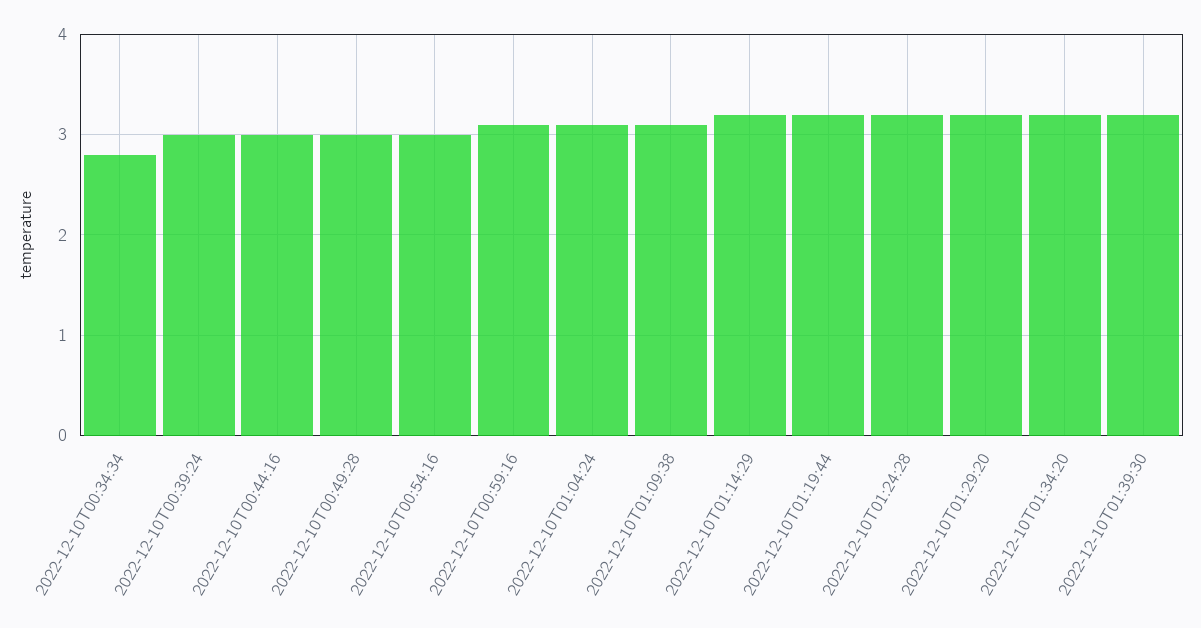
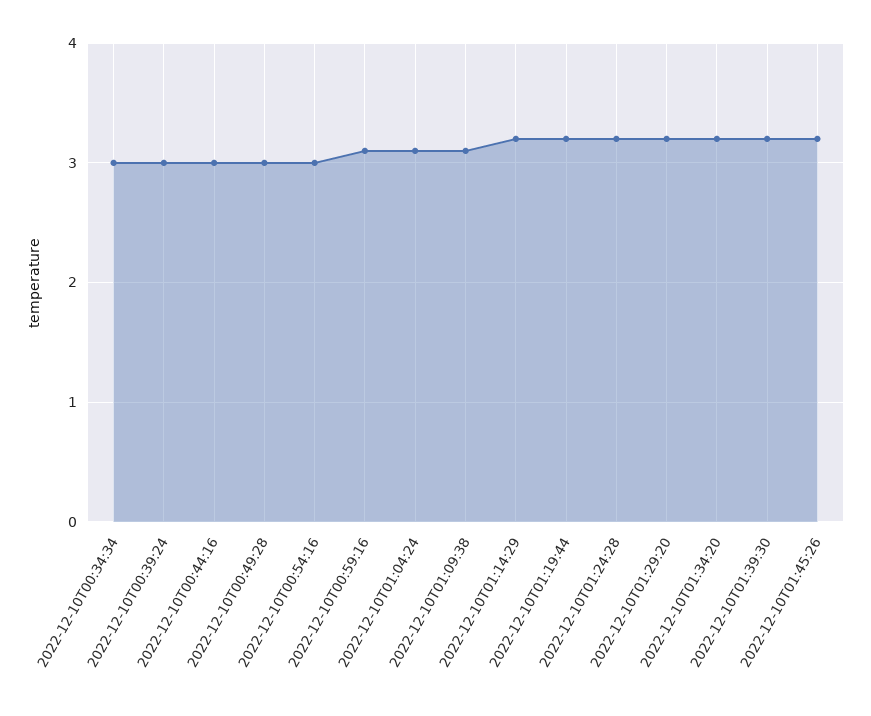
2022-12-10T00:34:34: 2.8 -> 3
2022-12-10T01:45:26: none -> 3.2

